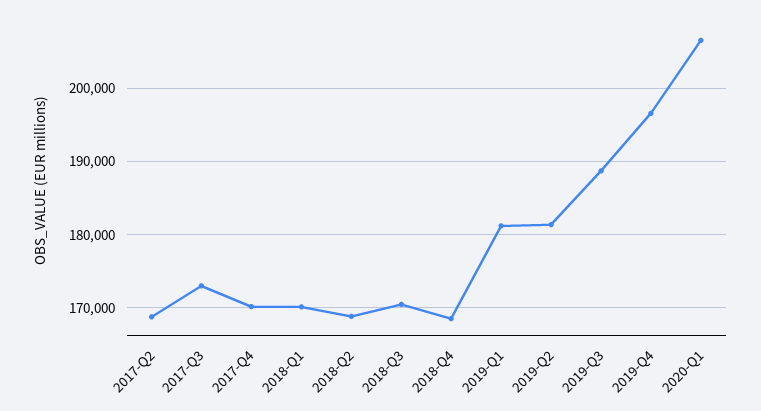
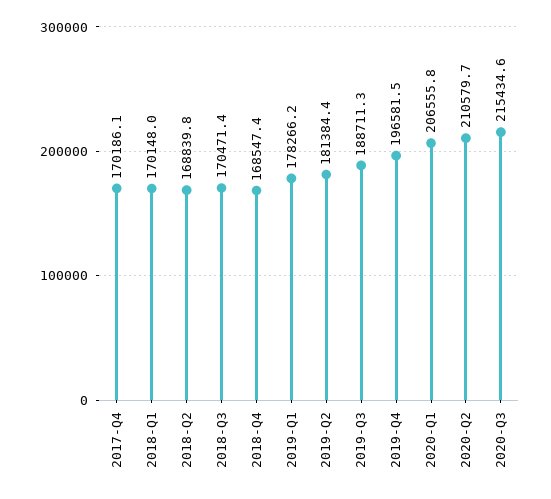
2017-Q2: 169000 -> none
2017-Q3: 173000 -> none
2019-Q1: 181000 -> 178266.2
2020-Q2: none -> 210579.7
2020-Q3: none -> 215434.6

